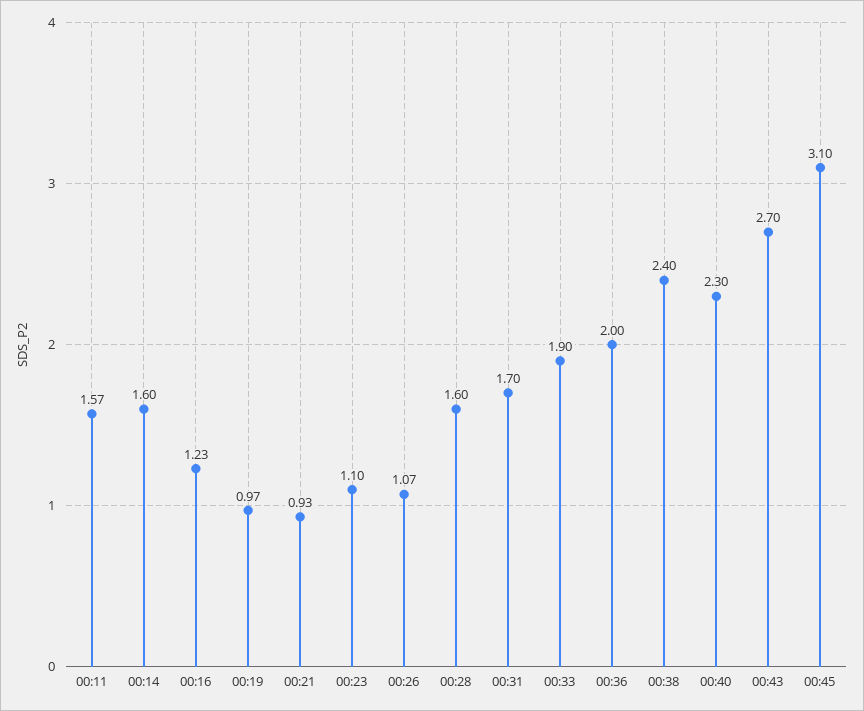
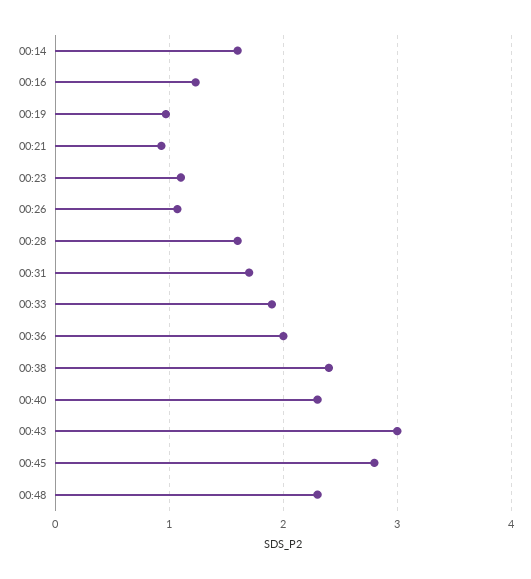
00:11: 1.57 -> none
00:43: 2.7 -> 3
00:45: 3.1 -> 2.8
00:48: none -> 2.3

